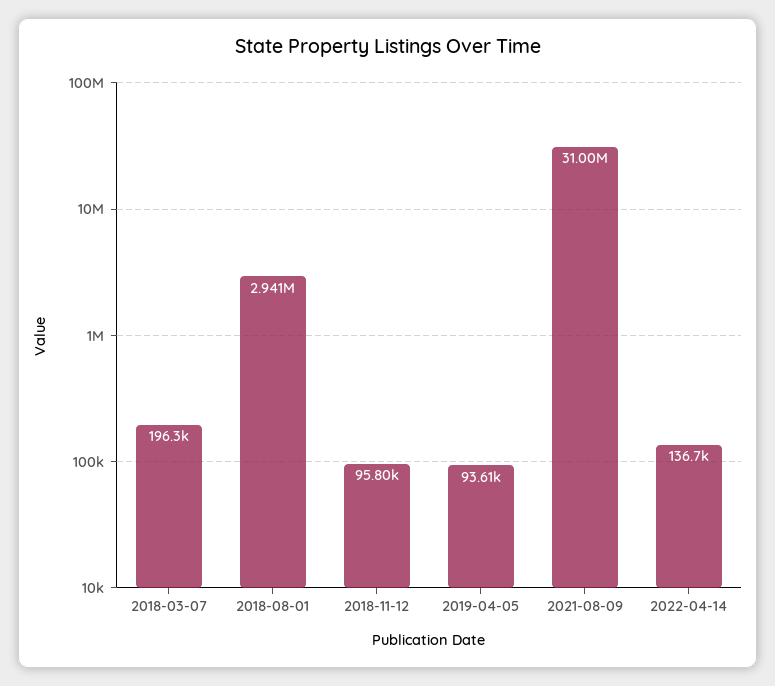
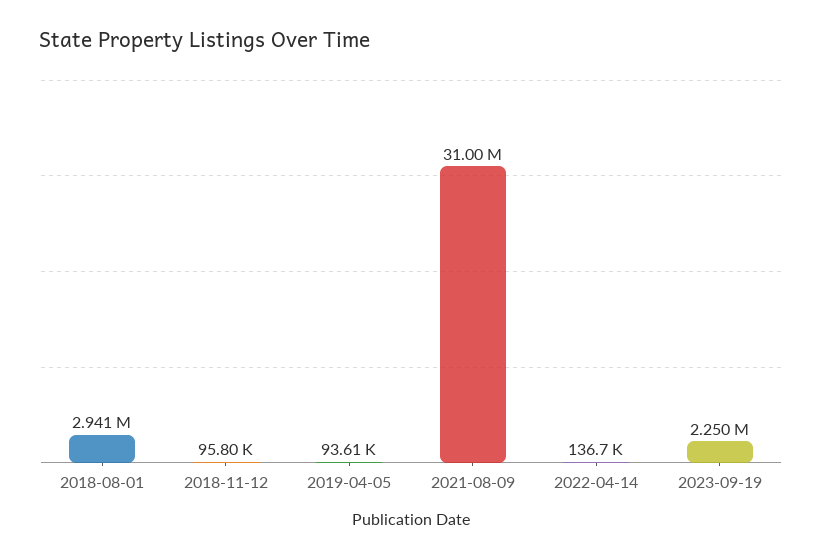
2018-03-07: 196300 -> none
2023-09-19: none -> 2250000

